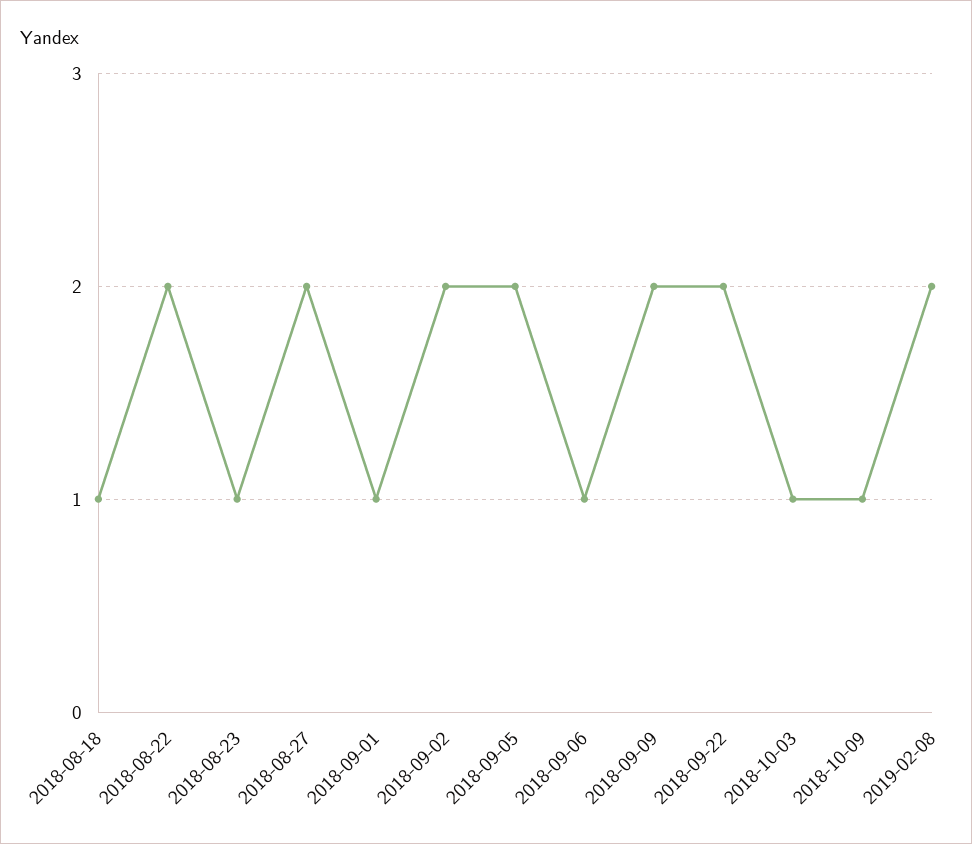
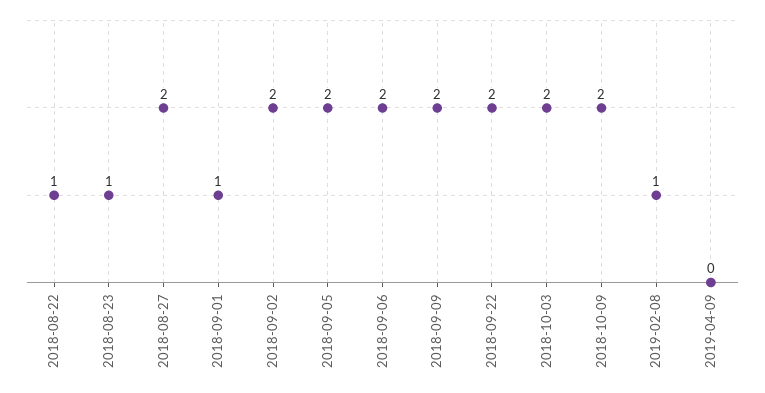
2018-08-18: 1 -> none
2018-08-22: 2 -> 1
2018-09-06: 1 -> 2
2018-10-03: 1 -> 2
2018-10-09: 1 -> 2
2019-02-08: 2 -> 1
2019-04-09: none -> 0

